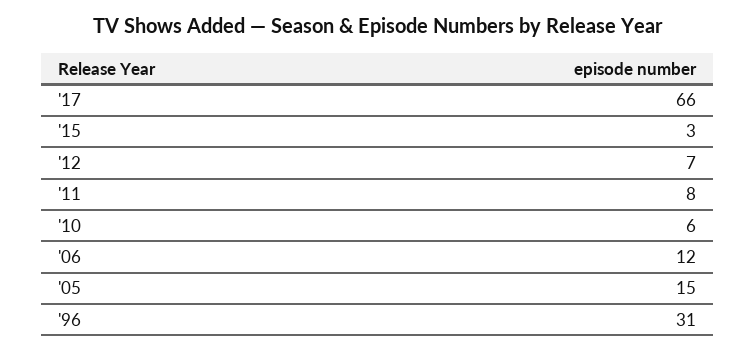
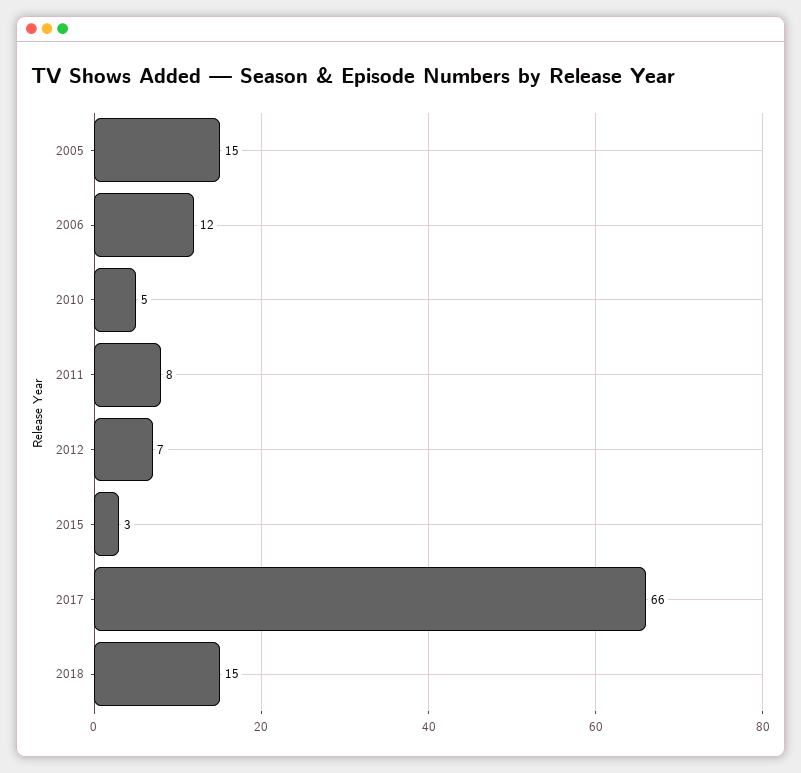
'10: 6 -> 5
'96: 31 -> none
2018: none -> 15

